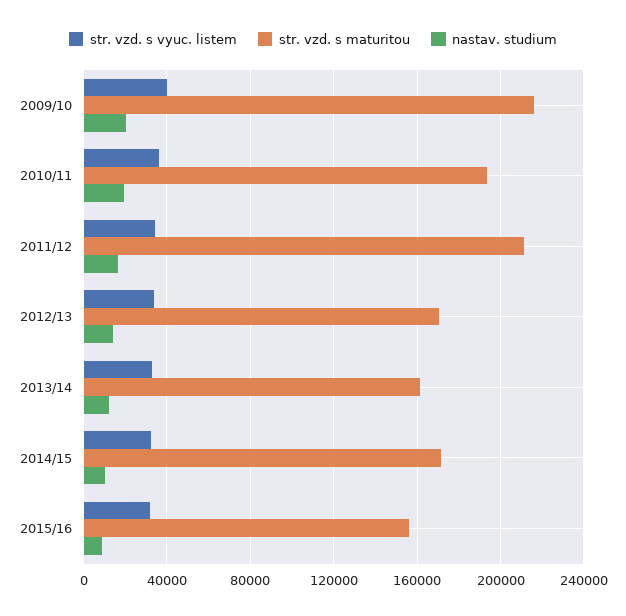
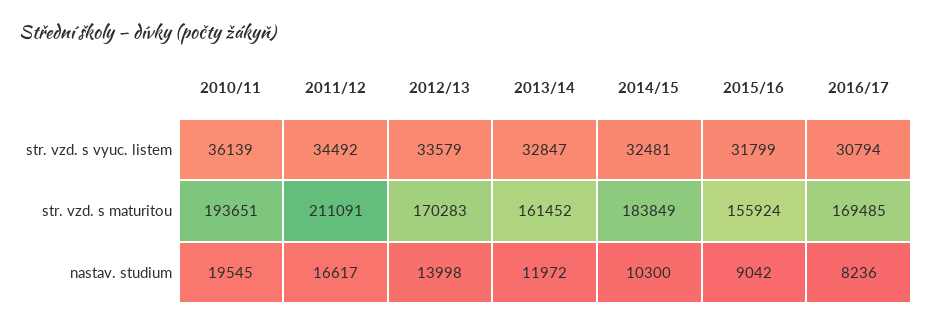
str. vzd. s vyuc. listem, 2009/10: 40000 -> none
str. vzd. s maturitou, 2009/10: 215000 -> none
nastav. studium, 2009/10: 20000 -> none
str. vzd. s maturitou, 2014/15: 170000 -> 183849
str. vzd. s vyuc. listem, 2016/17: none -> 30794
str. vzd. s maturitou, 2016/17: none -> 169485
nastav. studium, 2016/17: none -> 8236

